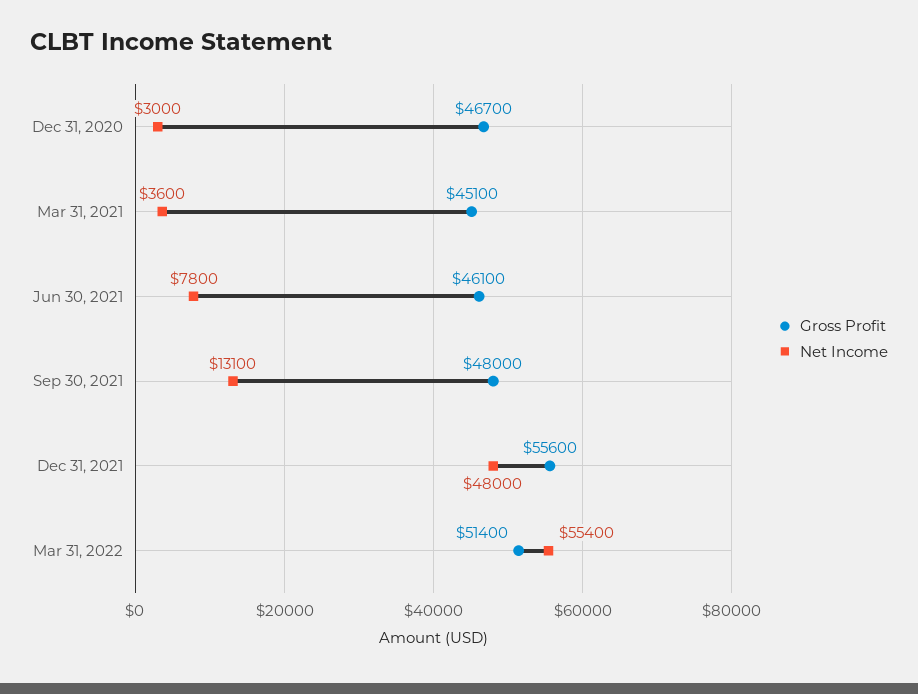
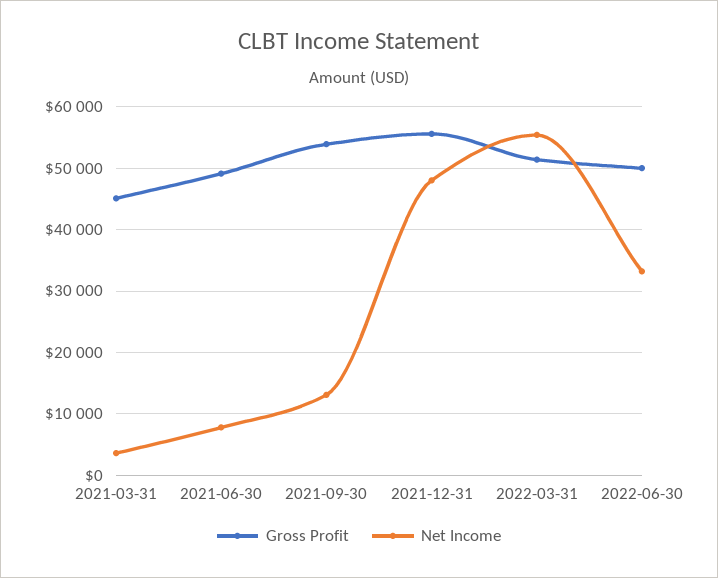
Gross Profit, Dec 31, 2020: 46700 -> none
Net Income, Dec 31, 2020: 3000 -> none
Gross Profit, Jun 30, 2021: 46100 -> 49000
Gross Profit, Sep 30, 2021: 48000 -> 54000
Gross Profit, 2022-06-30: none -> 50000
Net Income, 2022-06-30: none -> 33000

